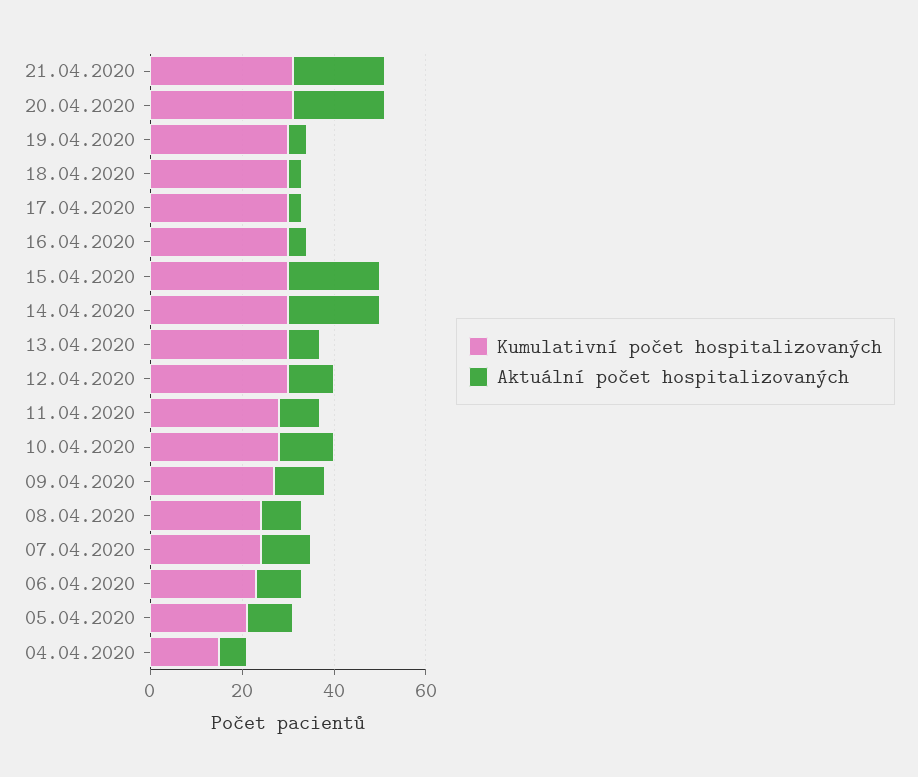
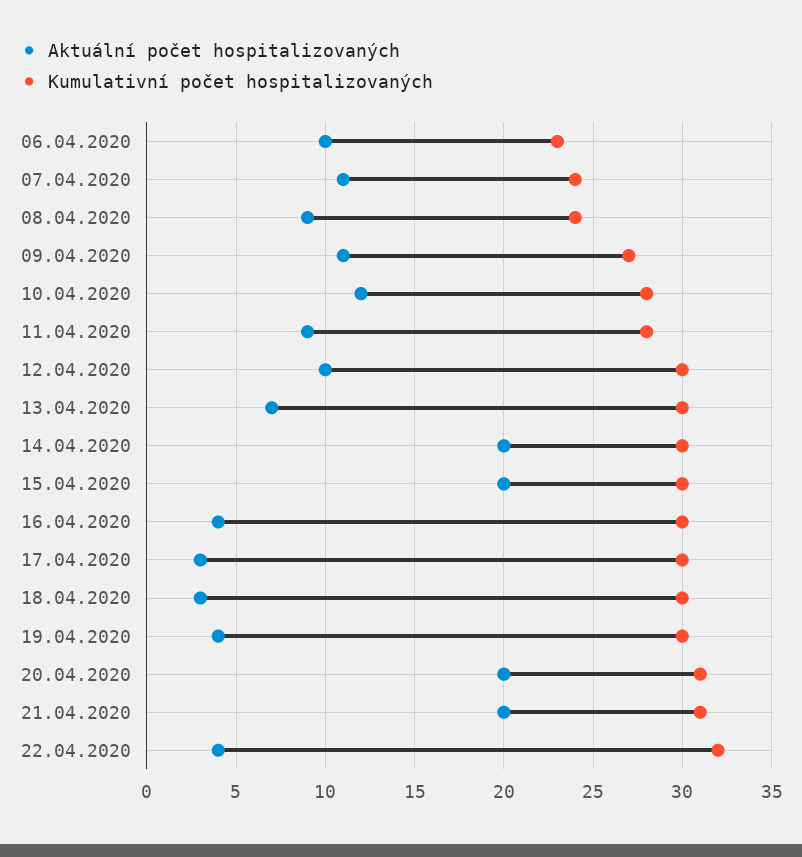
Kumulativní počet hospitalizovaných, 05.04.2020: 20 -> none
Aktuální počet hospitalizovaných, 05.04.2020: 10 -> none
Kumulativní počet hospitalizovaných, 04.04.2020: 15 -> none
Aktuální počet hospitalizovaných, 04.04.2020: 5 -> none
Aktuální počet hospitalizovaných, 22.04.2020: none -> 4
Kumulativní počet hospitalizovaných, 22.04.2020: none -> 32

